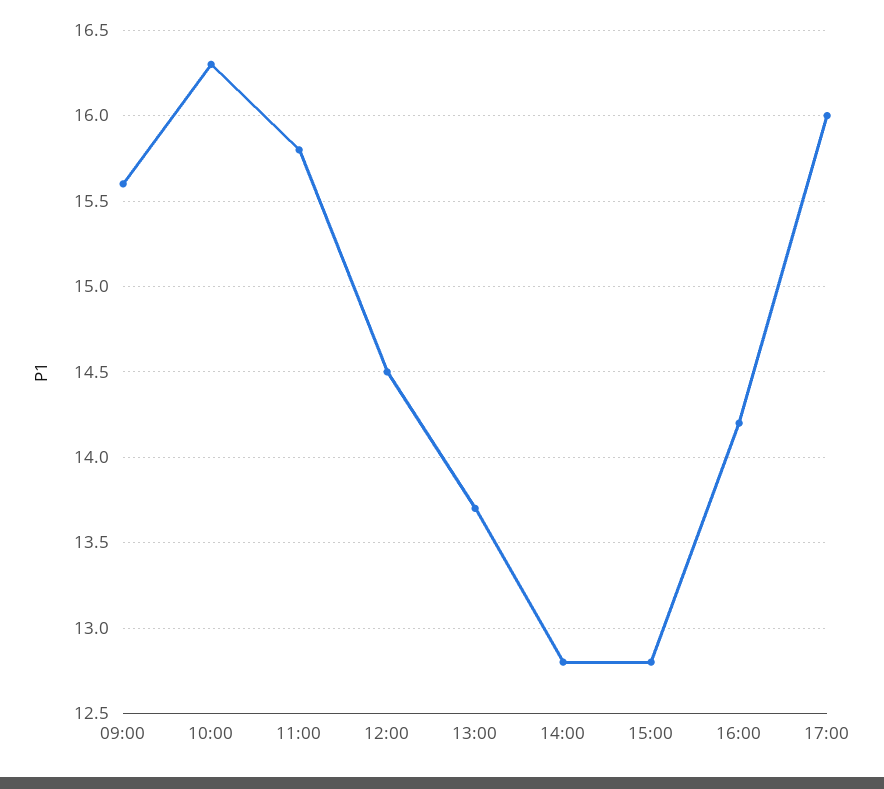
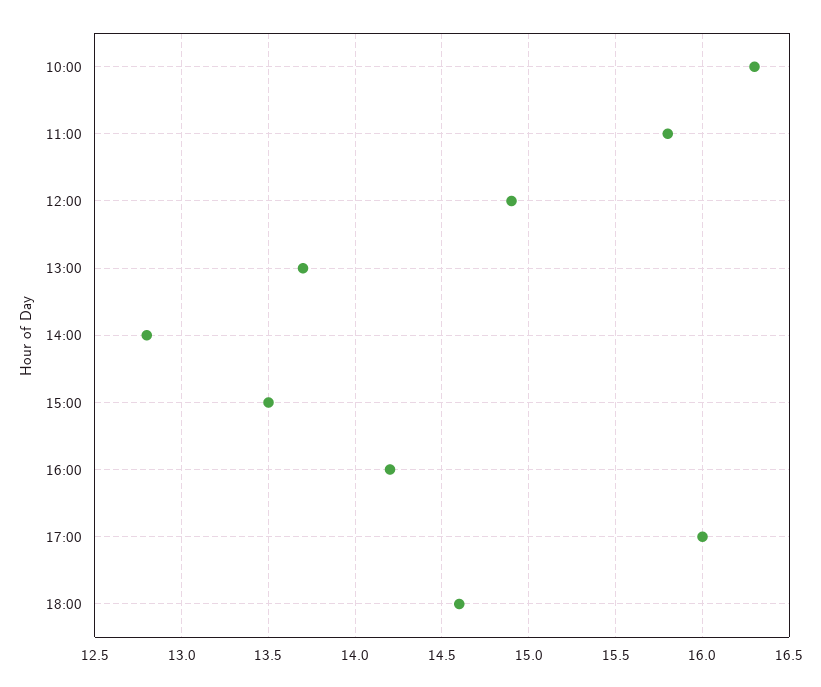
09:00: 15.6 -> none
12:00: 14.5 -> 14.9
15:00: 12.8 -> 13.5
18:00: none -> 14.6

